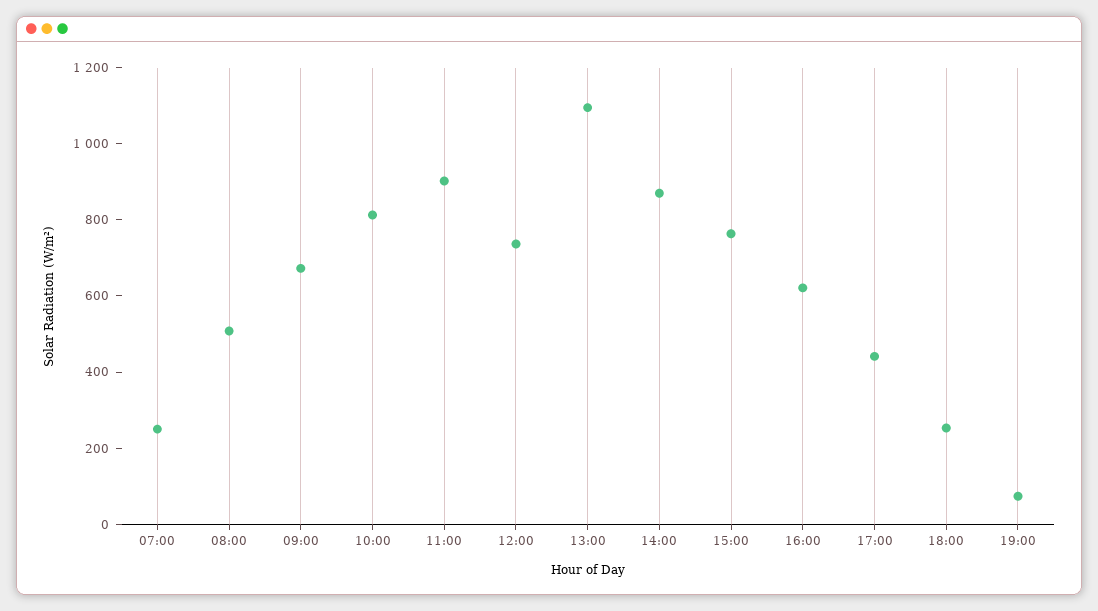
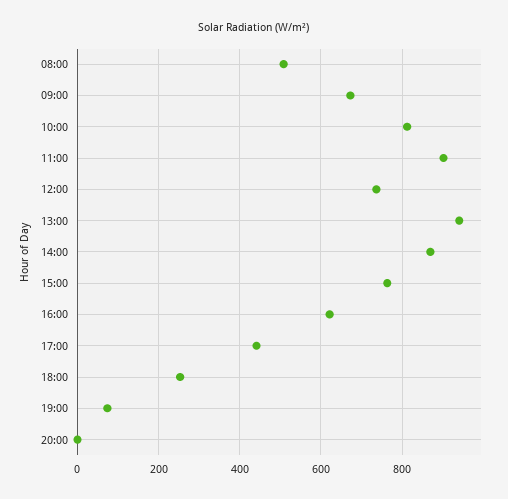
07:00: 250 -> none
13:00: 1100 -> 940
20:00: none -> 0

